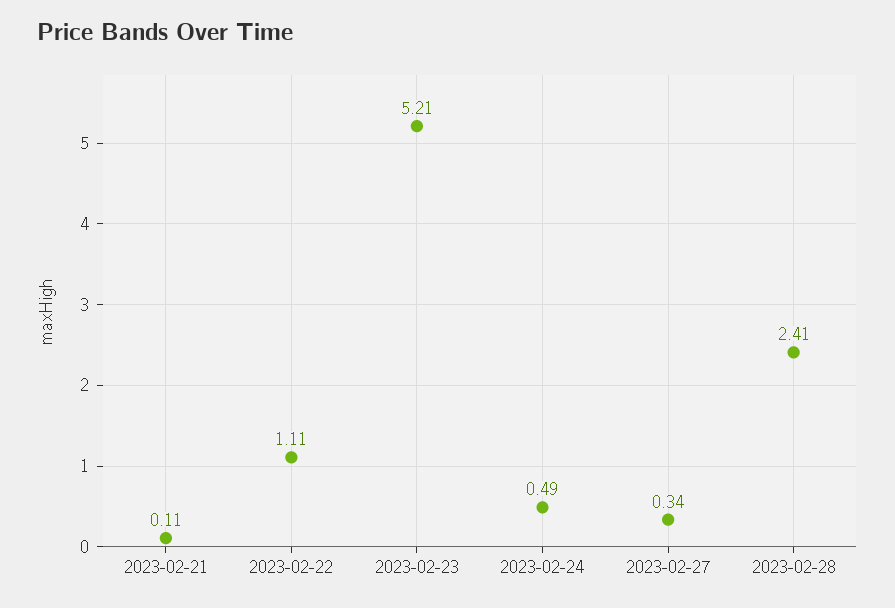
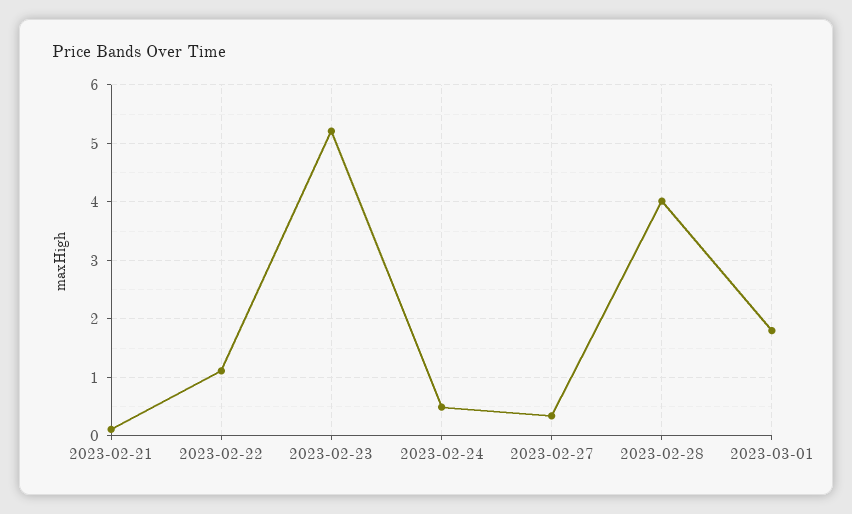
2023-02-28: 2.41 -> 4
2023-03-01: none -> 1.8

